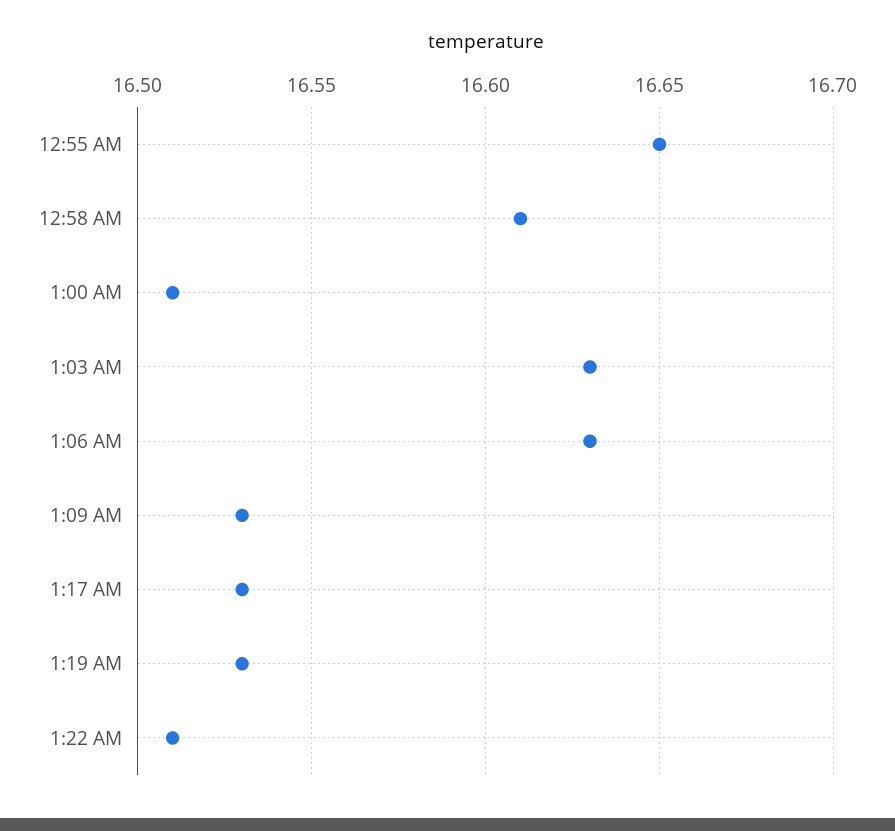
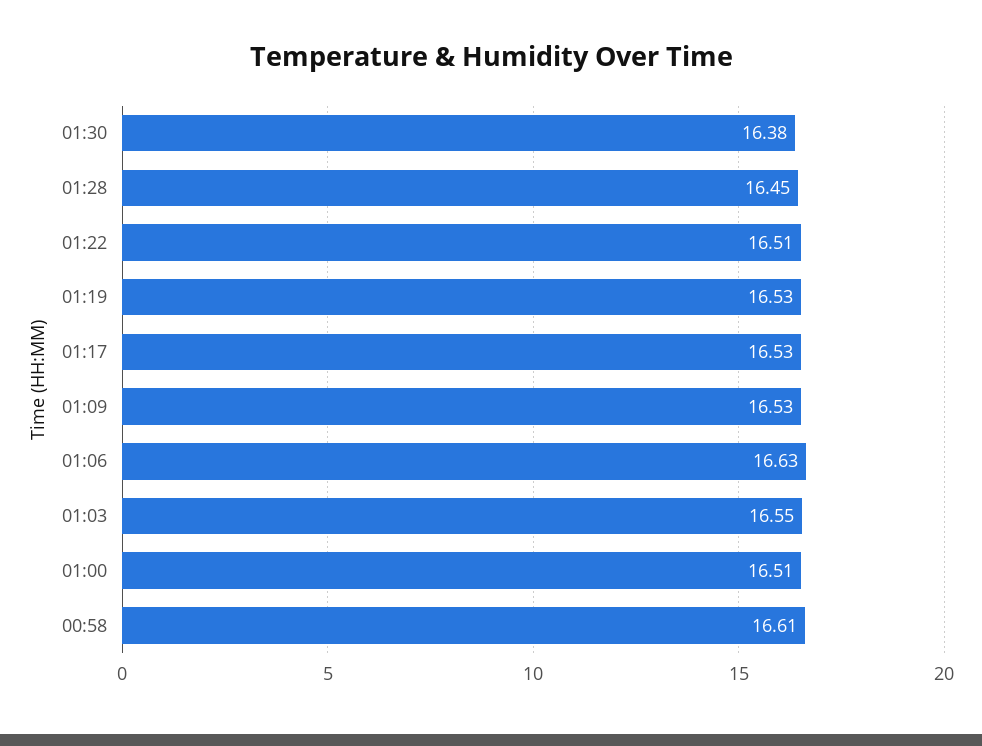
12:55 AM: 16.65 -> none
1:03 AM: 16.63 -> 16.55
01:30: none -> 16.38
01:28: none -> 16.45

